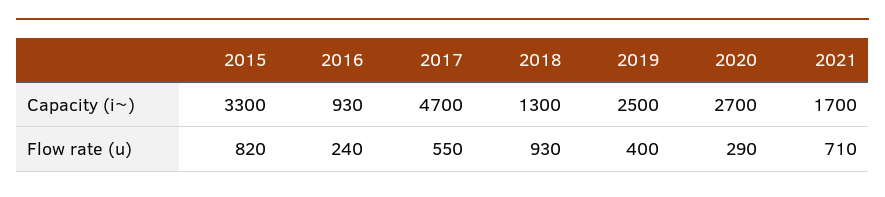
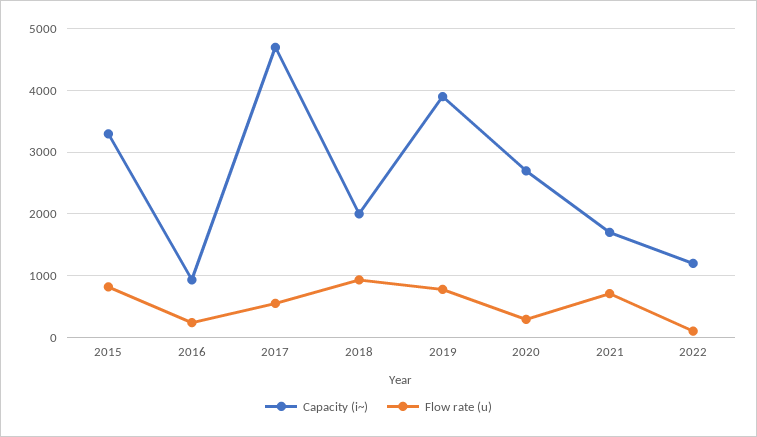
Capacity (i~), 2018: 1300 -> 2000
Capacity (i~), 2019: 2500 -> 3900
Flow rate (u), 2019: 400 -> 800
Capacity (i~), 2022: none -> 1200
Flow rate (u), 2022: none -> 100

